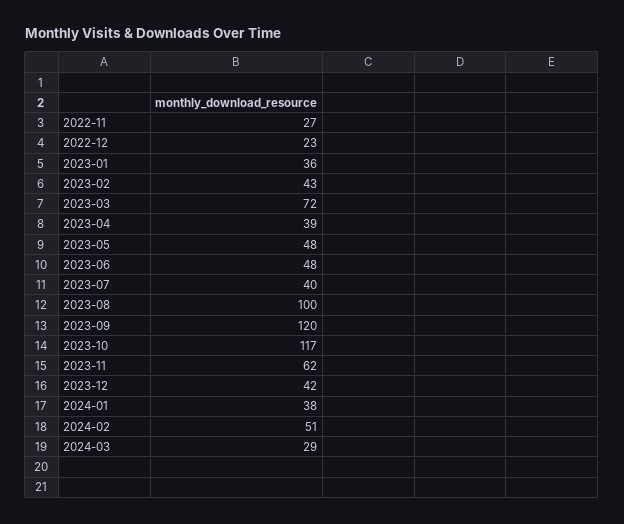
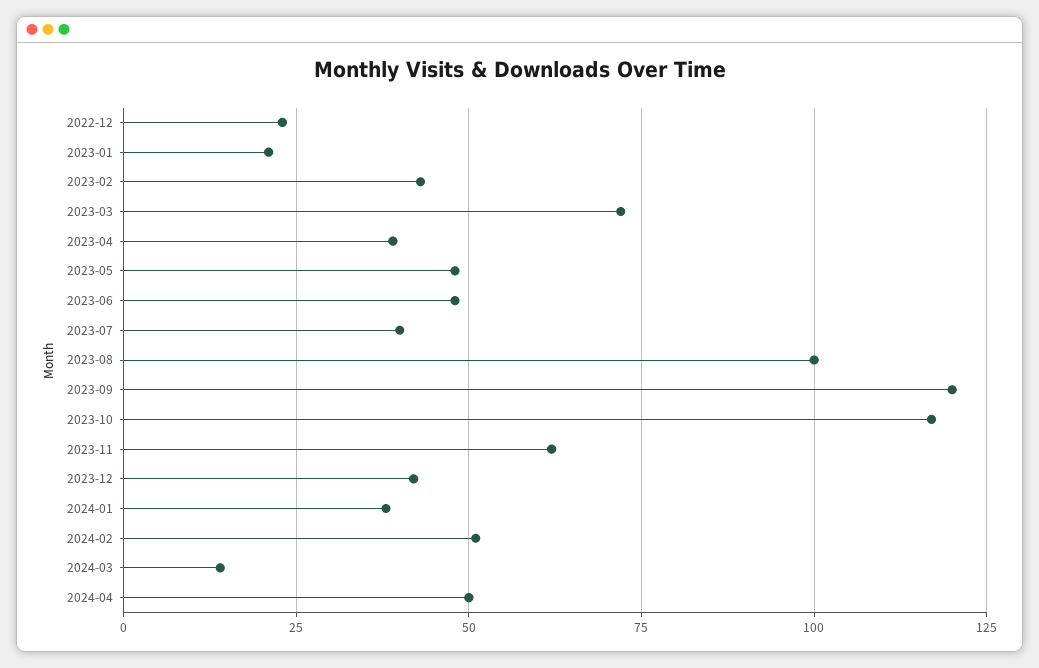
2022-11: 27 -> none
2023-01: 36 -> 20
2024-03: 29 -> 15
2024-04: none -> 50

